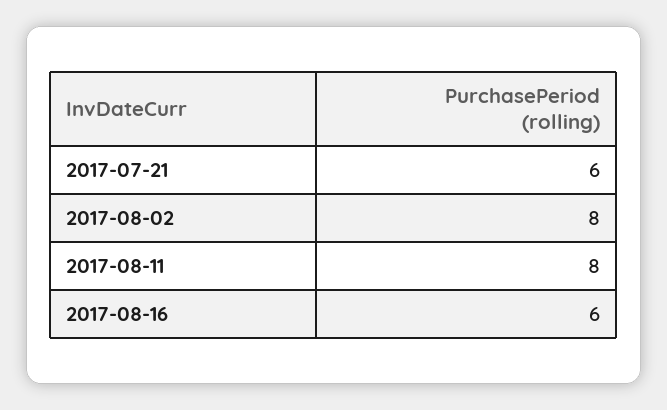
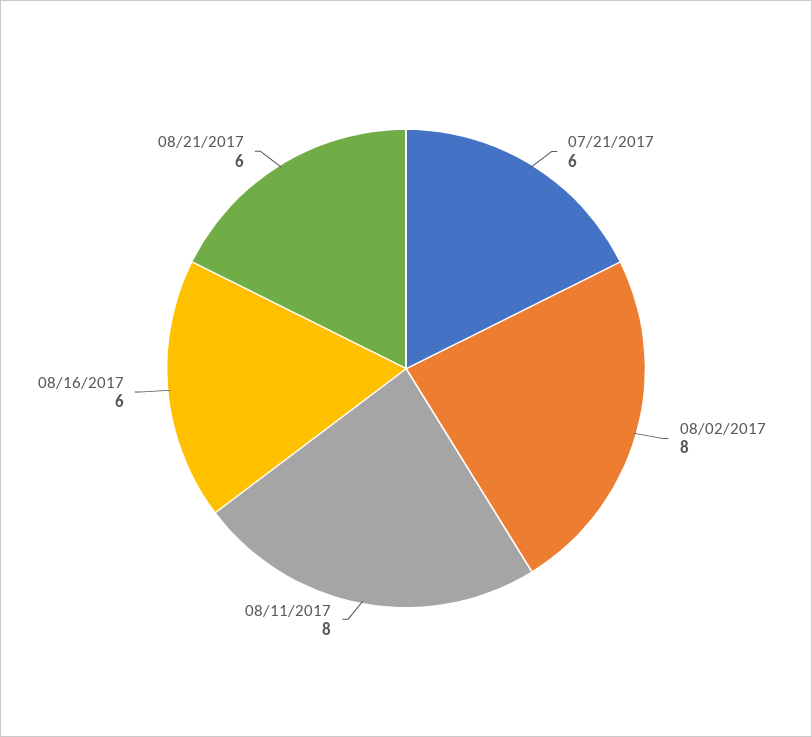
08/21/2017: none -> 6

